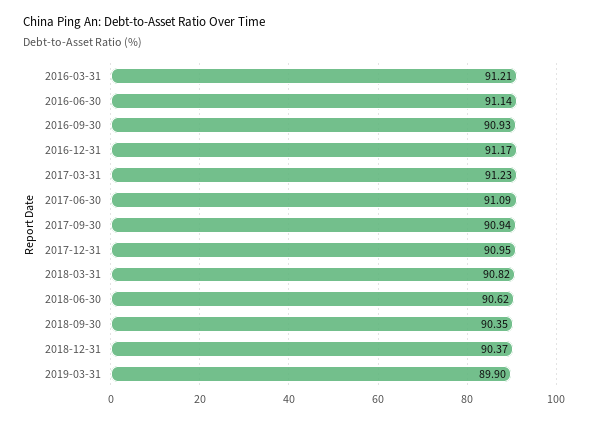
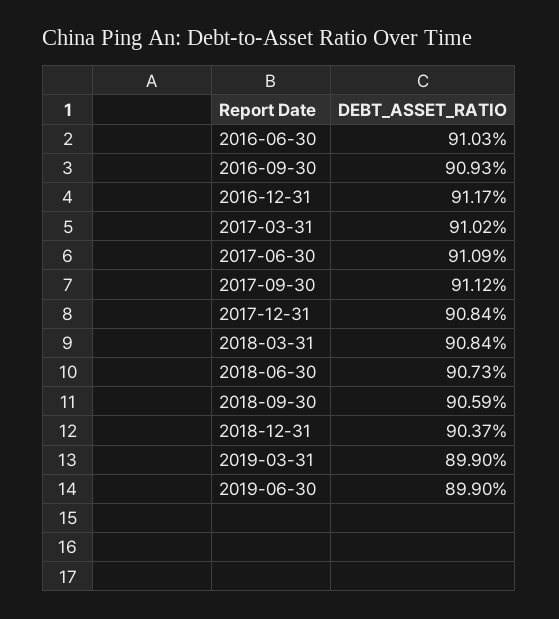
2016-03-31: 91.21 -> none
2016-06-30: 91.14 -> 91.03
2017-03-31: 91.23 -> 91.02
2017-09-30: 90.94 -> 91.12
2017-12-31: 90.95 -> 90.84
2018-03-31: 90.82 -> 90.84
2018-06-30: 90.62 -> 90.73
2018-09-30: 90.35 -> 90.59
2019-06-30: none -> 89.9

